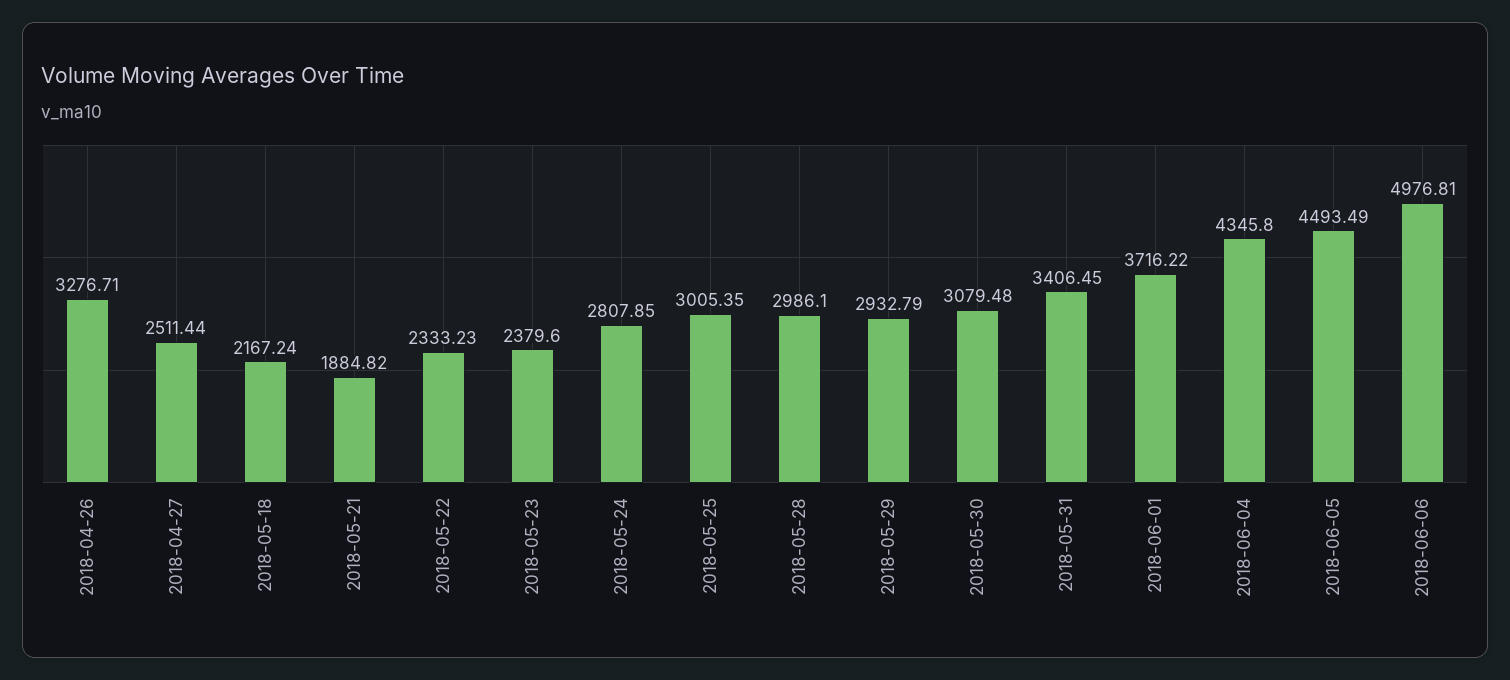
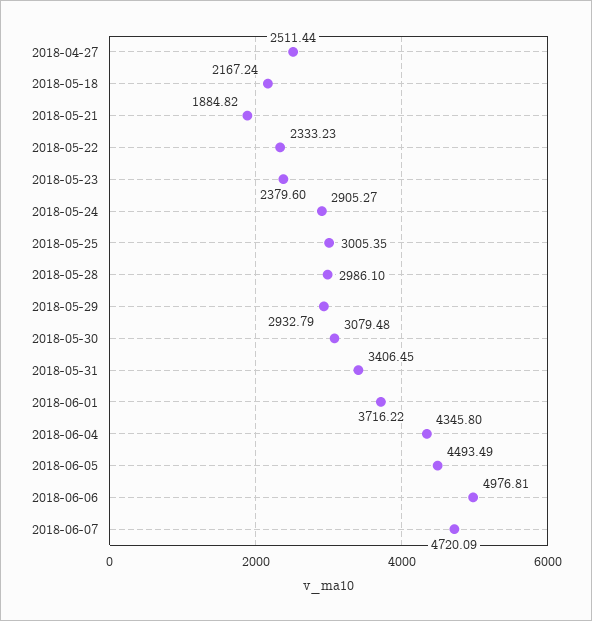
2018-04-26: 3276.71 -> none
2018-05-24: 2807.85 -> 2905.27
2018-06-07: none -> 4720.09

